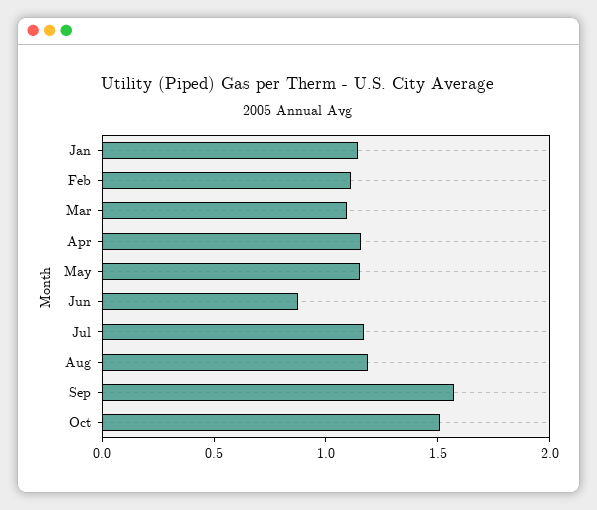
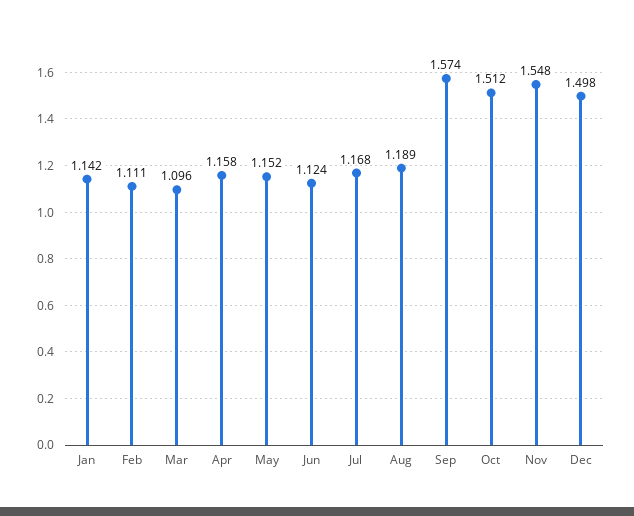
Jun: 0.9 -> 1.124
Nov: none -> 1.548
Dec: none -> 1.498

